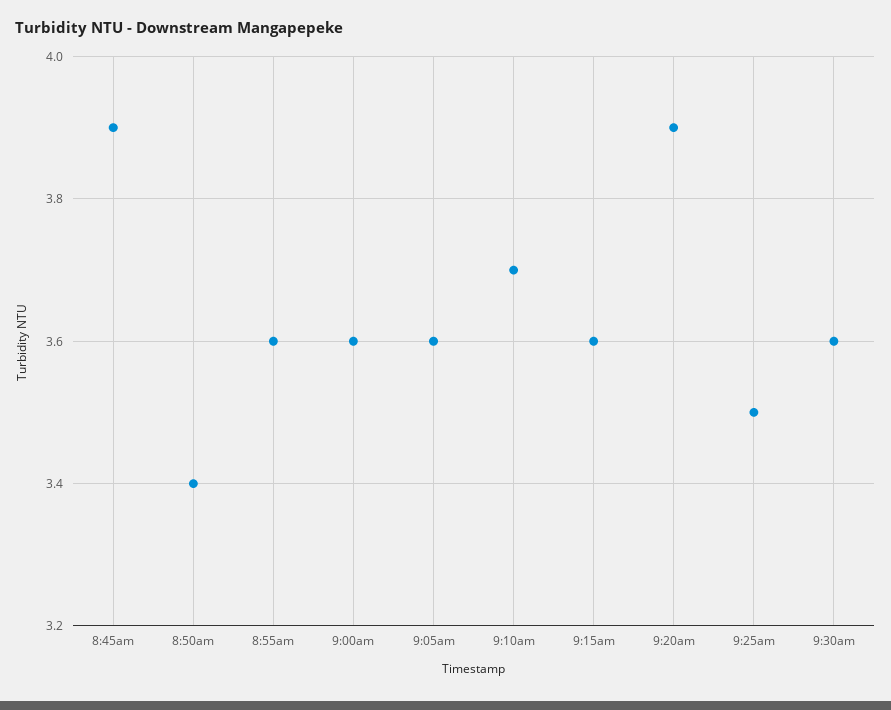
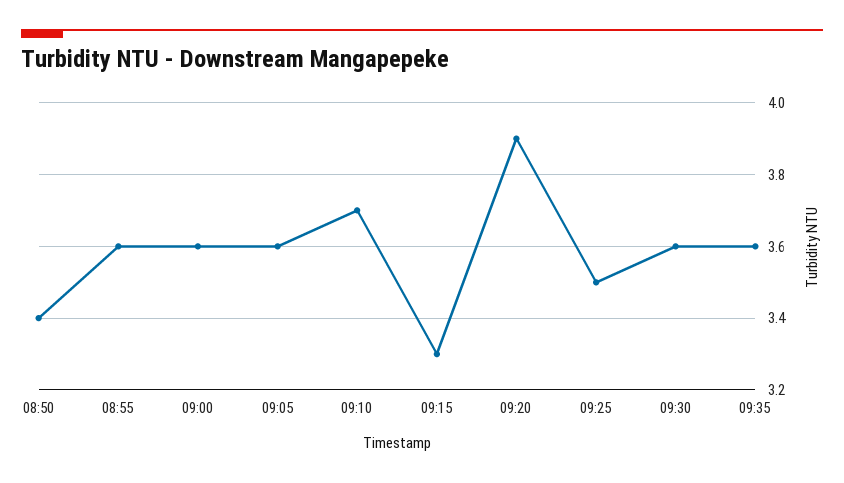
8:45am: 3.9 -> none
9:15am: 3.6 -> 3.3
09:35: none -> 3.6

